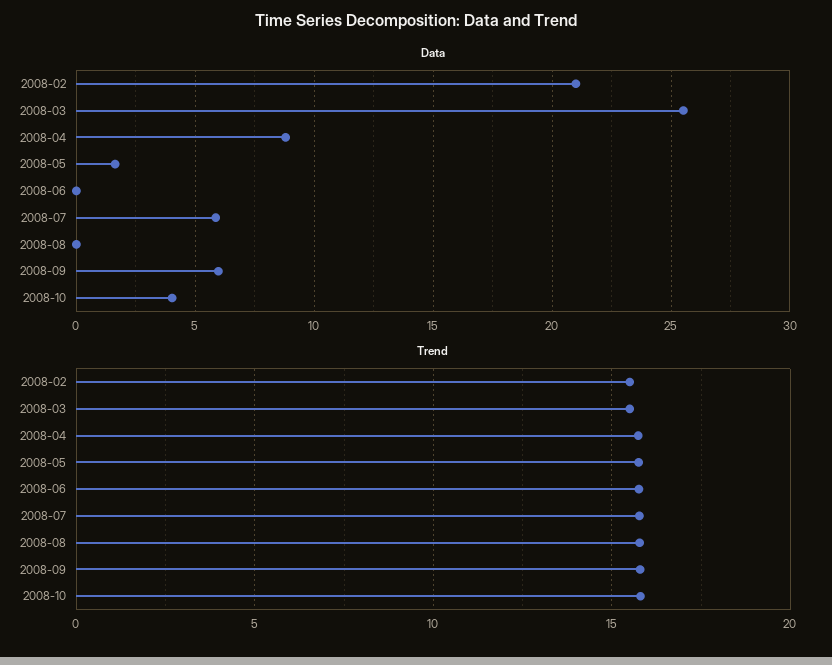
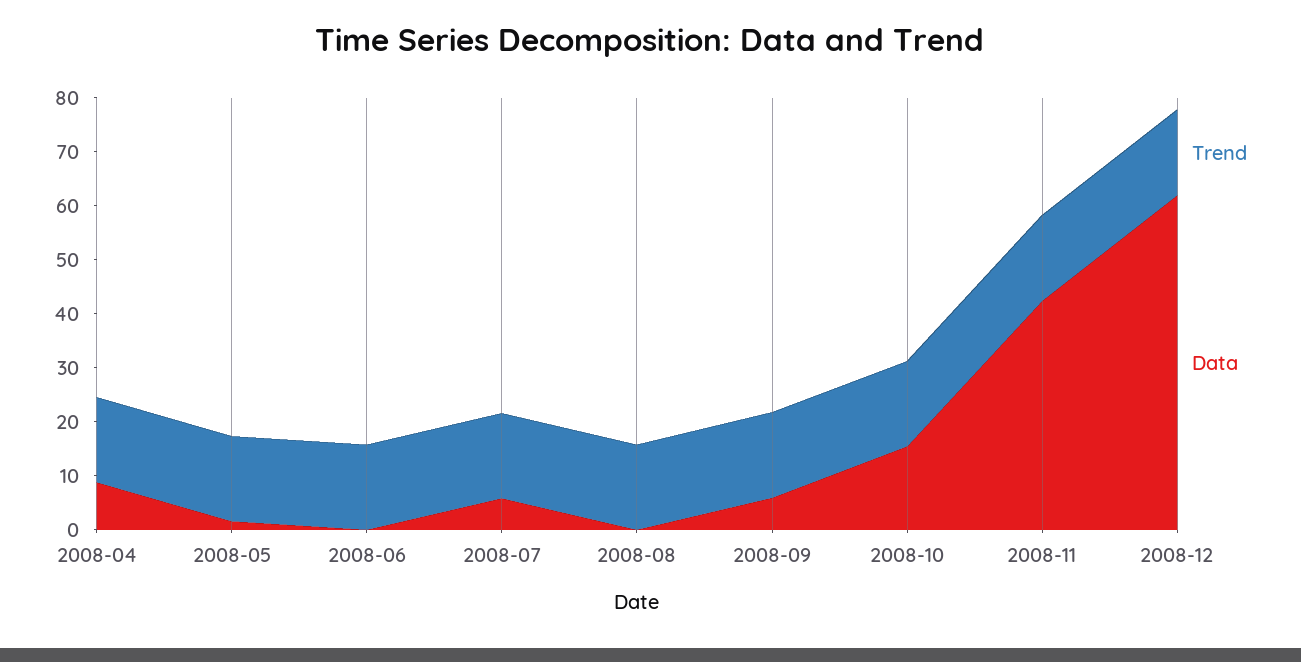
Data, 2008-02: 21 -> none
Data, 2008-03: 25.5 -> none
Data, 2008-10: 4 -> 16
Trend, 2008-02: 15.5 -> none
Trend, 2008-03: 15.5 -> none
Trend, 2008-11: none -> 16
Data, 2008-11: none -> 42
Trend, 2008-12: none -> 16
Data, 2008-12: none -> 62

